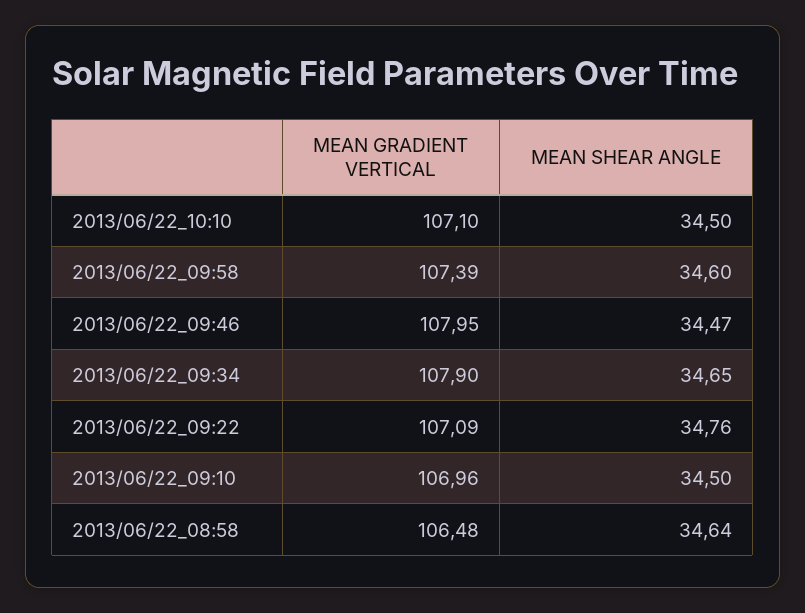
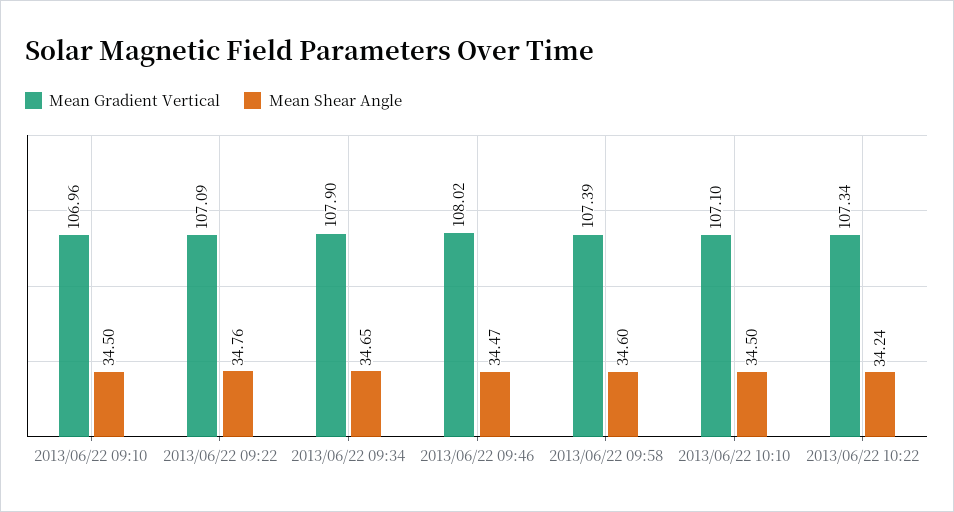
MEAN GRADIENT VERTICAL, 2013/06/22_09:46: 107.95 -> 108.02
MEAN GRADIENT VERTICAL, 2013/06/22_08:58: 106.48 -> none
MEAN SHEAR ANGLE, 2013/06/22_08:58: 34.64 -> none
MEAN GRADIENT VERTICAL, 2013/06/22 10:22: none -> 107.34
MEAN SHEAR ANGLE, 2013/06/22 10:22: none -> 34.24

